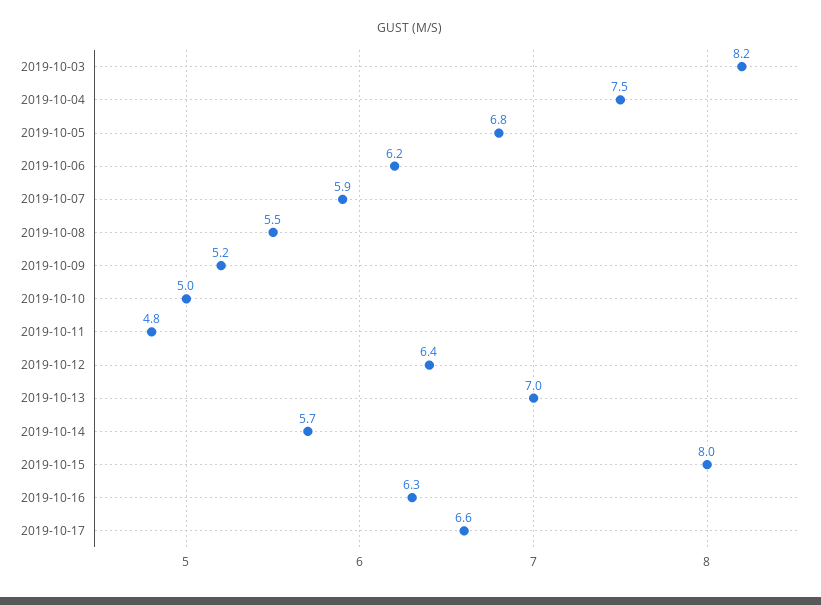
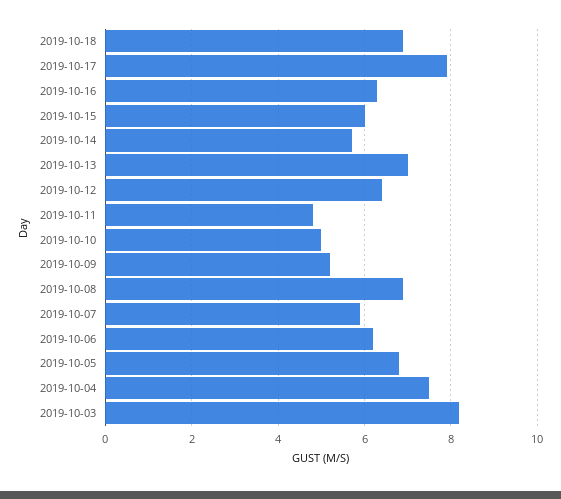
2019-10-08: 5.5 -> 7
2019-10-15: 8 -> 6
2019-10-17: 6.6 -> 8
2019-10-18: none -> 7

